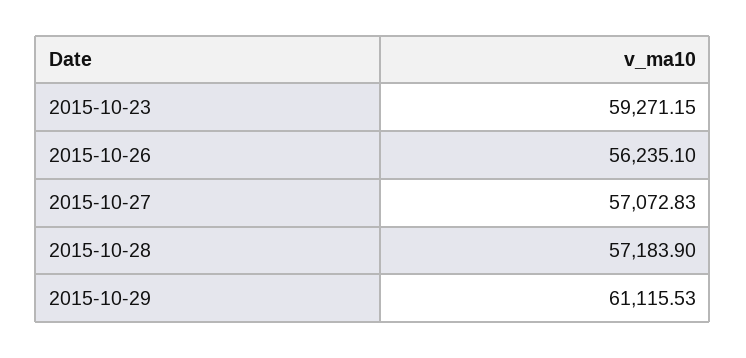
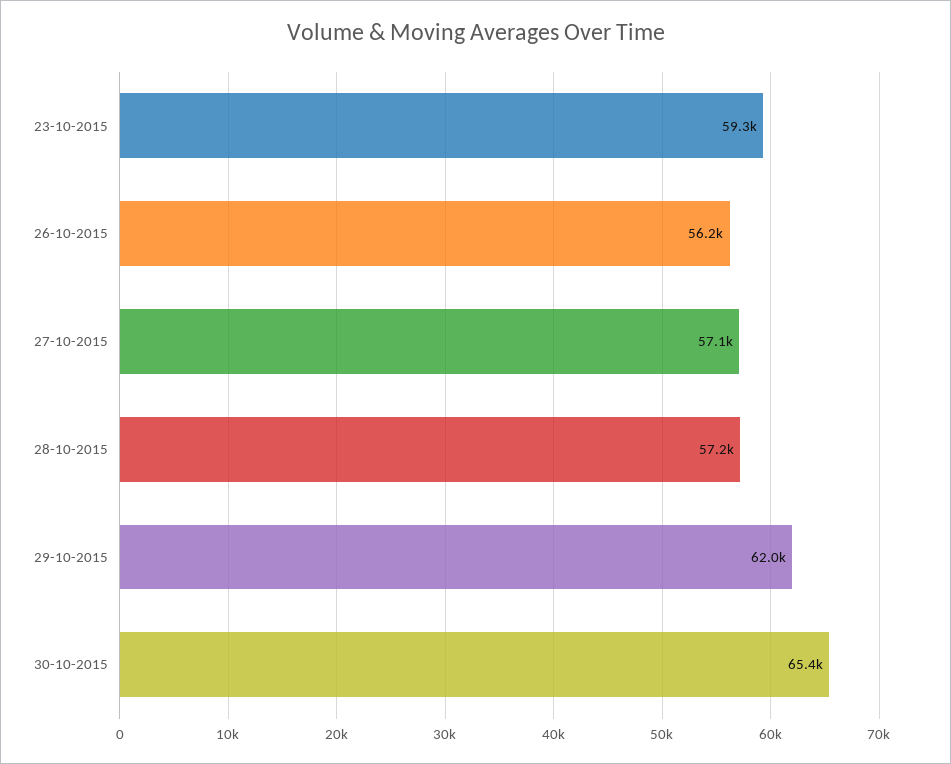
2015-10-29: 61115.53 -> 62000
30-10-2015: none -> 65400

